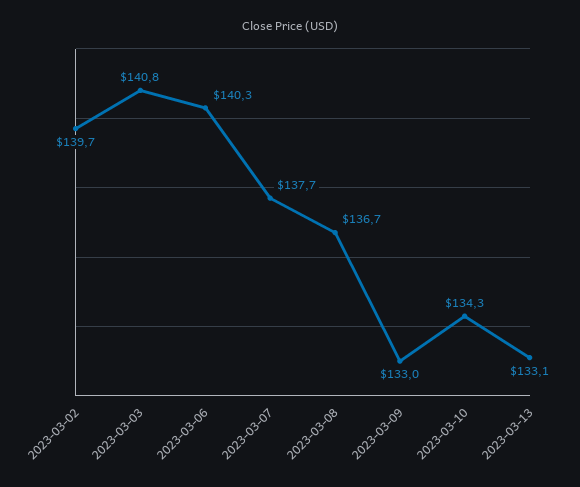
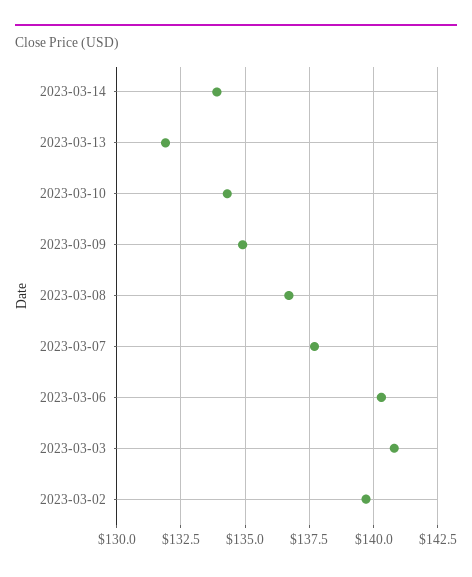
2023-03-09: 133 -> 135
2023-03-13: 133.1 -> 132
2023-03-14: none -> 134

